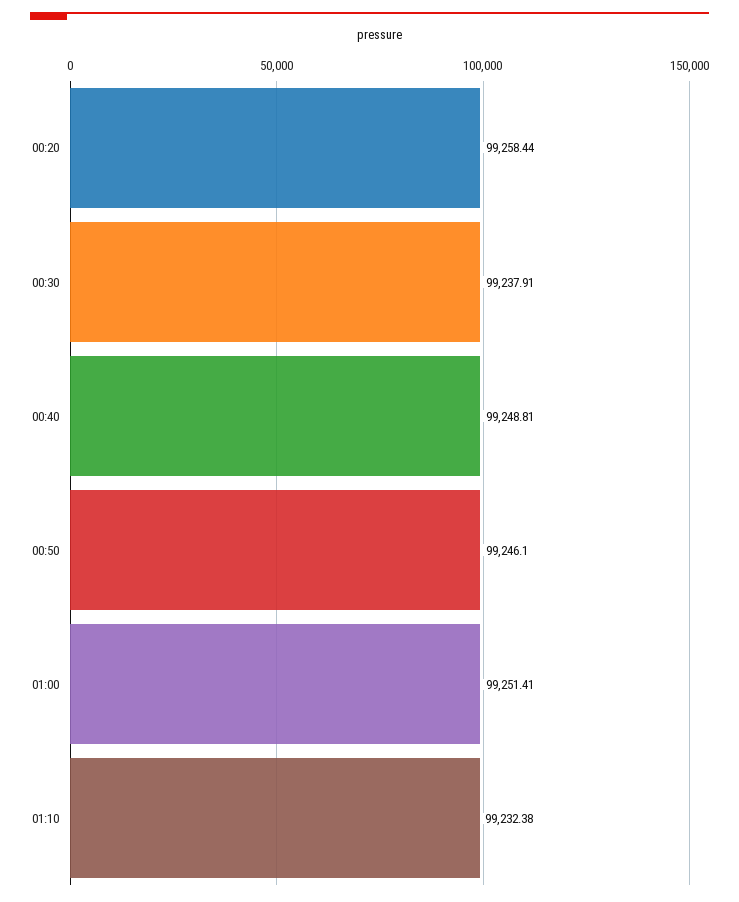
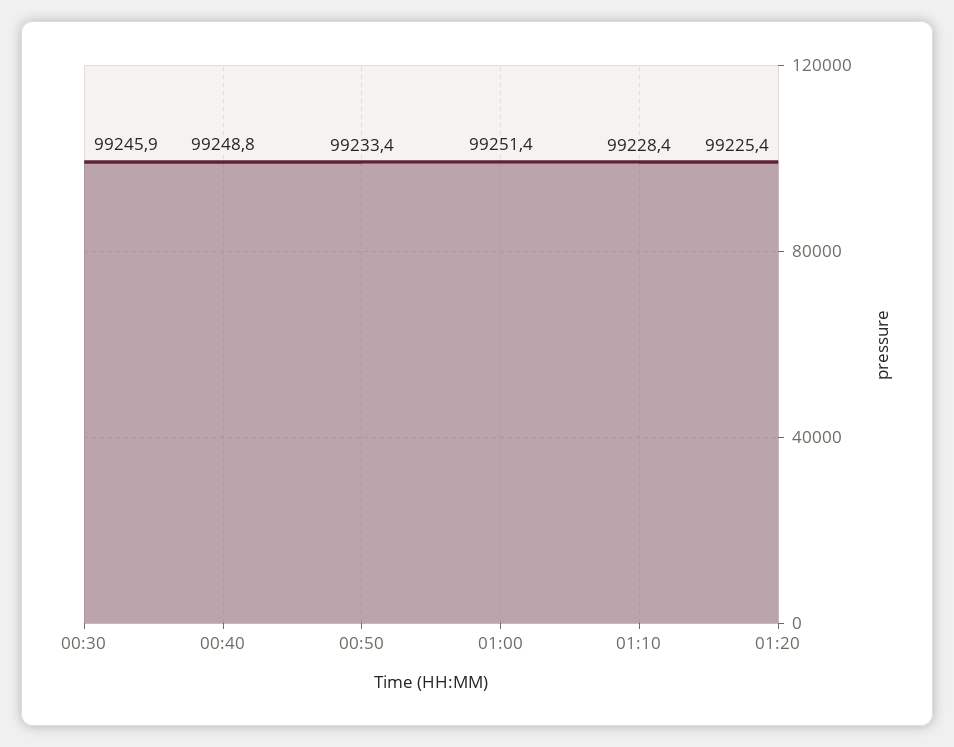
00:20: 99258.44 -> none
00:30: 99237.91 -> 99245.9
00:50: 99246.1 -> 99233.4
01:10: 99232.38 -> 99228.4
01:20: none -> 99225.4

